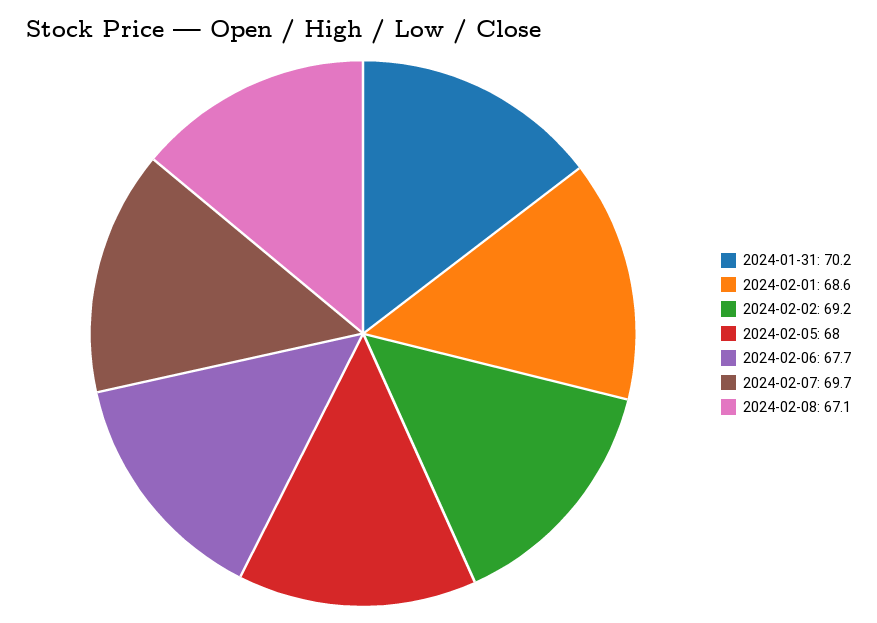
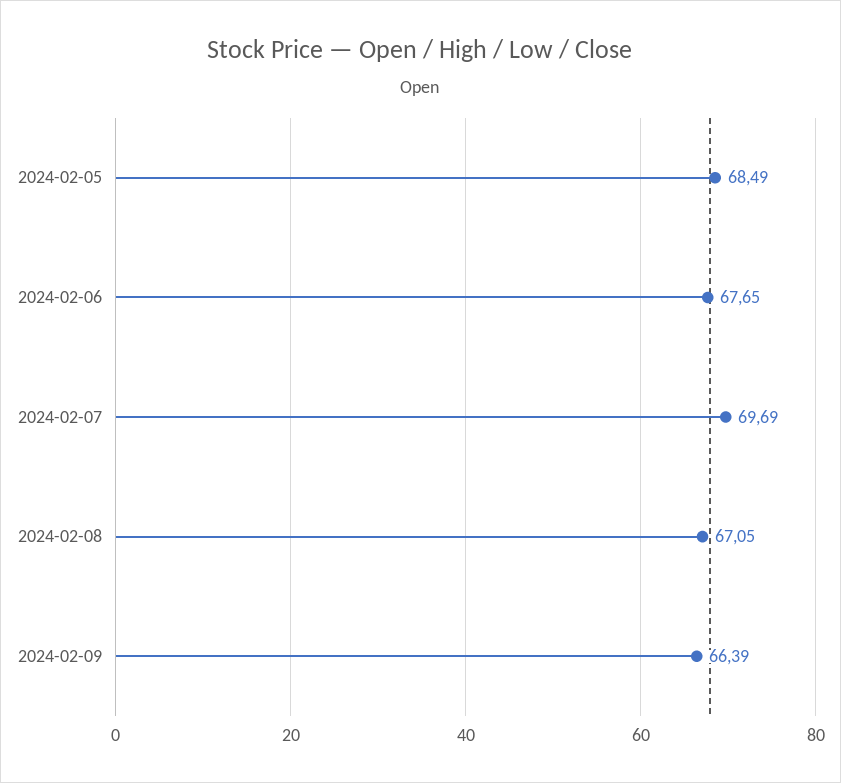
2024-01-31: 70.2 -> none
2024-02-01: 68.6 -> none
2024-02-02: 69.2 -> none
2024-02-05: 68 -> 68.49
2024-02-09: none -> 66.39

